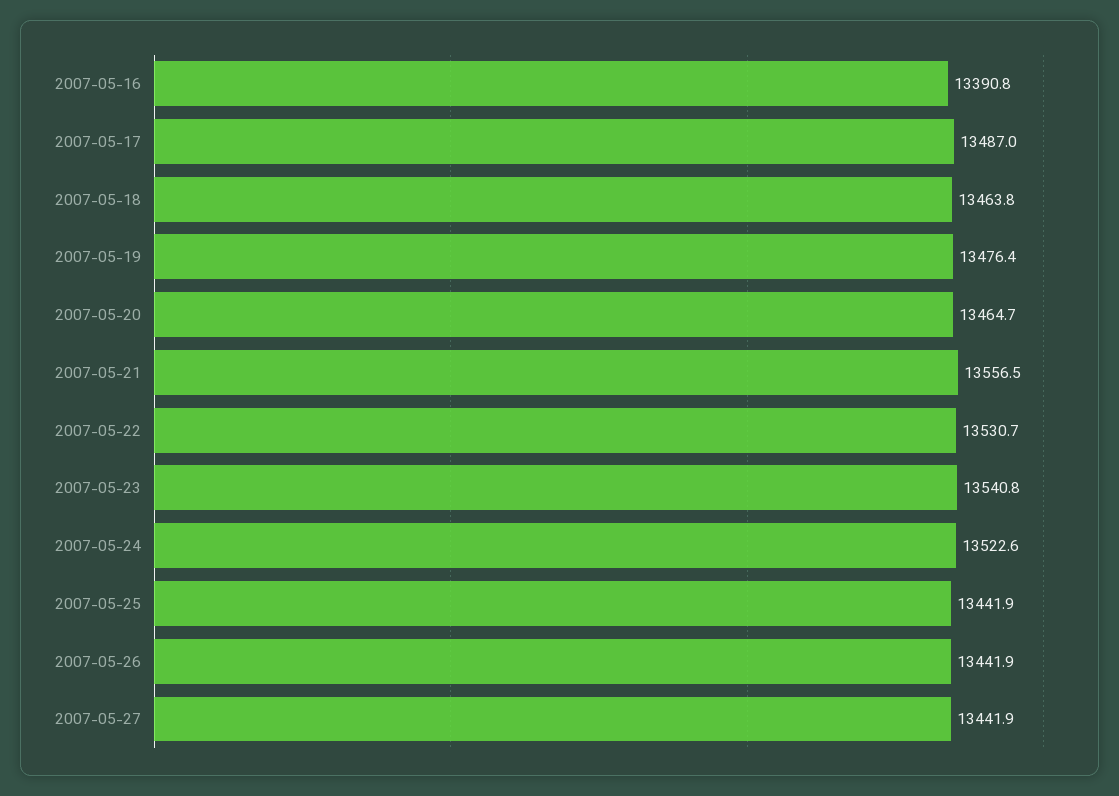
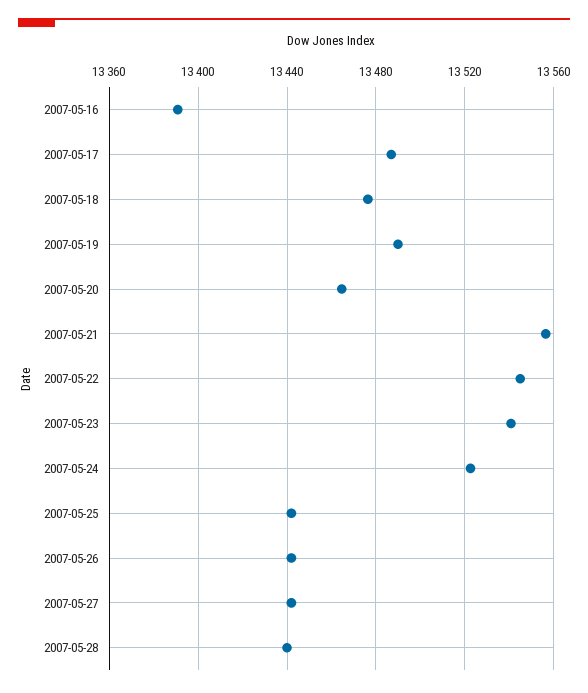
2007-05-18: 13463.8 -> 13475
2007-05-19: 13476.4 -> 13490
2007-05-22: 13530.7 -> 13545
2007-05-28: none -> 13440

